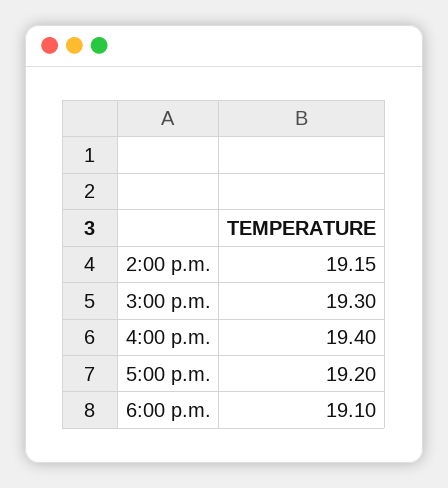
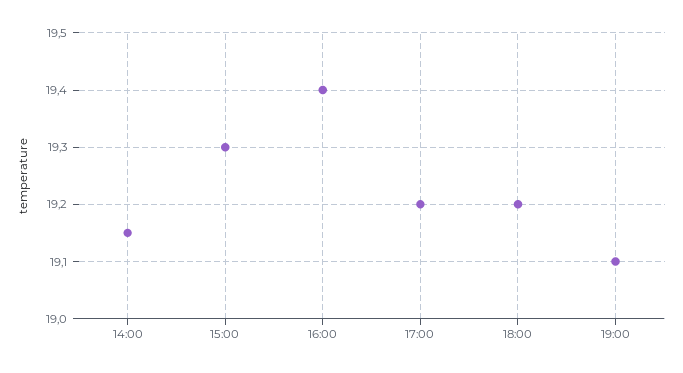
6:00 p.m.: 19.1 -> 19.2
19:00: none -> 19.1

